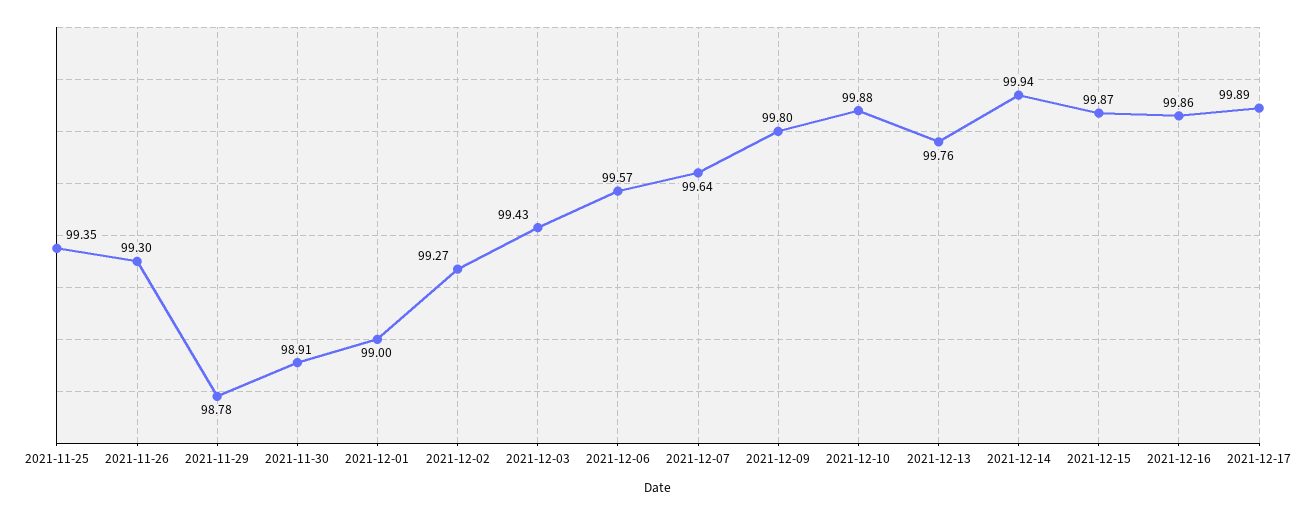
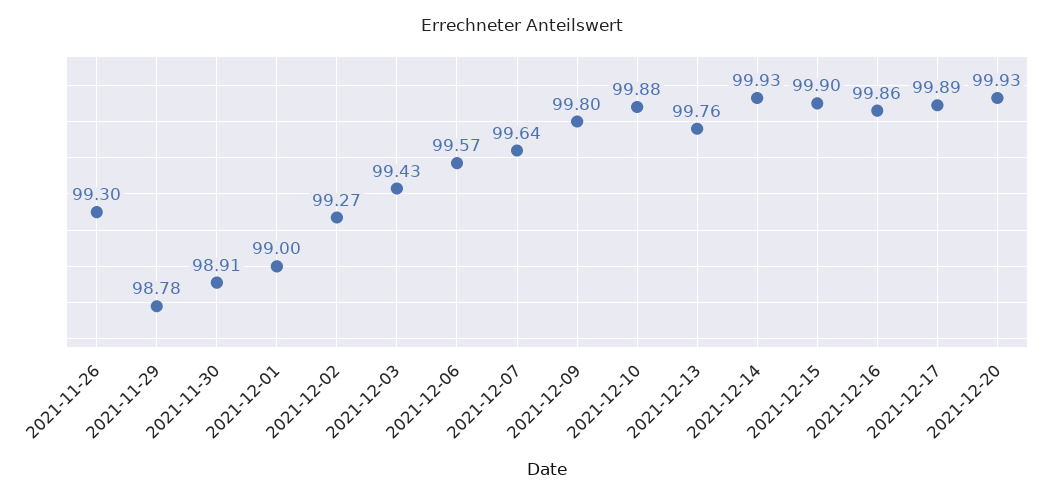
2021-11-25: 99.35 -> none
2021-12-14: 99.94 -> 99.93
2021-12-15: 99.87 -> 99.9
2021-12-20: none -> 99.93

